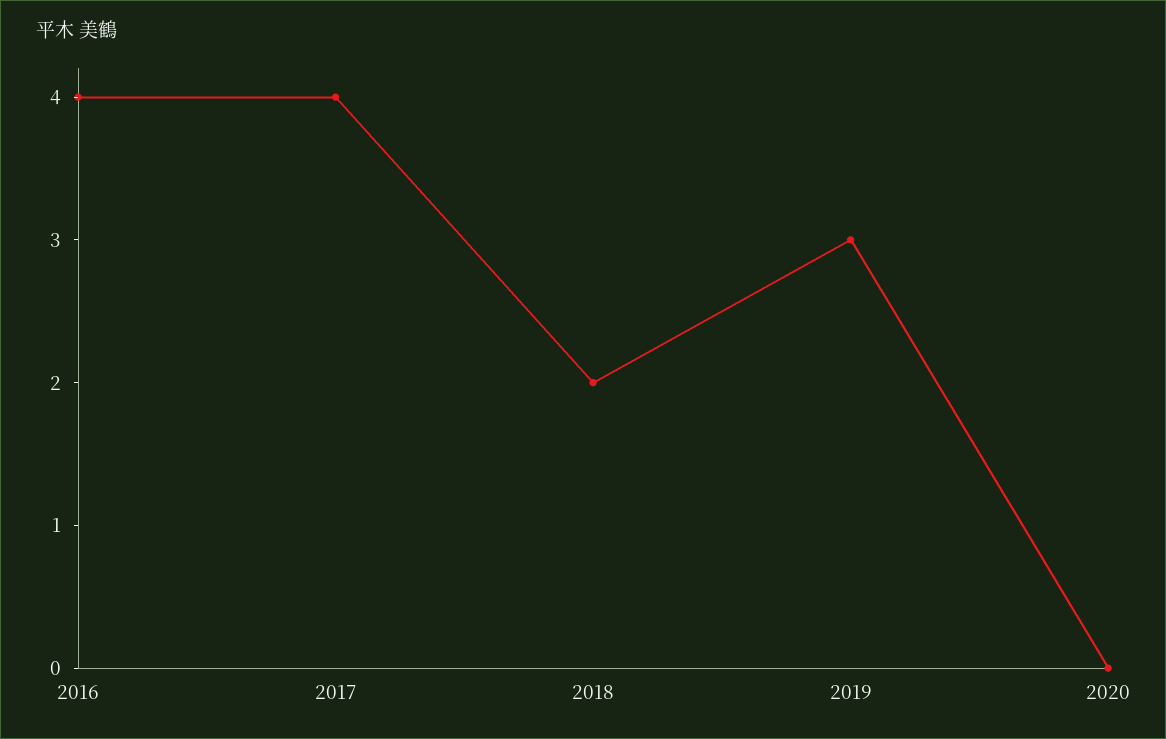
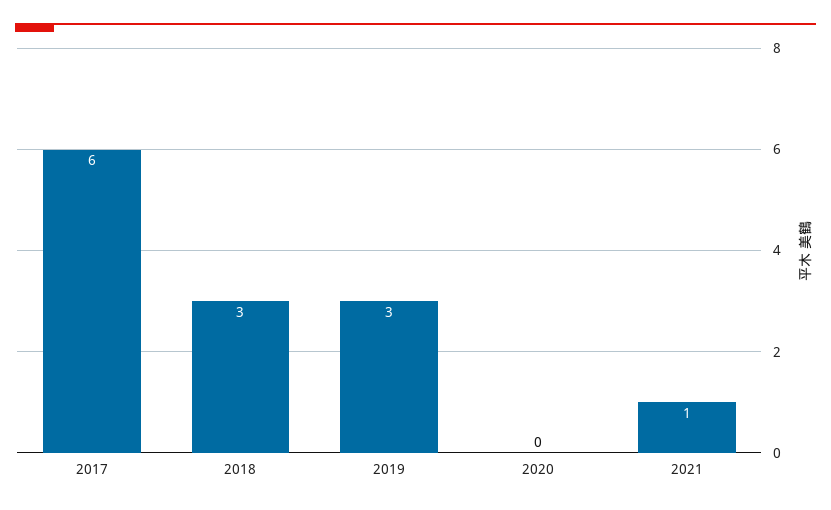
2016: 4 -> none
2017: 4 -> 6
2018: 2 -> 3
2021: none -> 1

